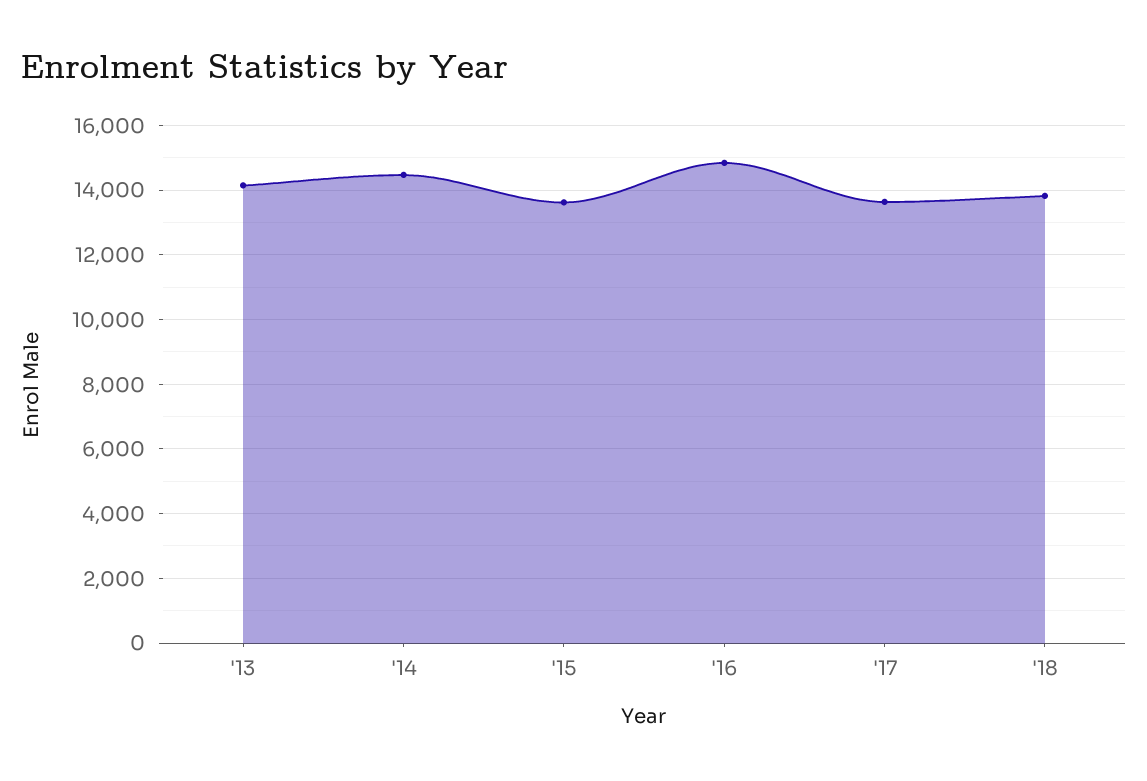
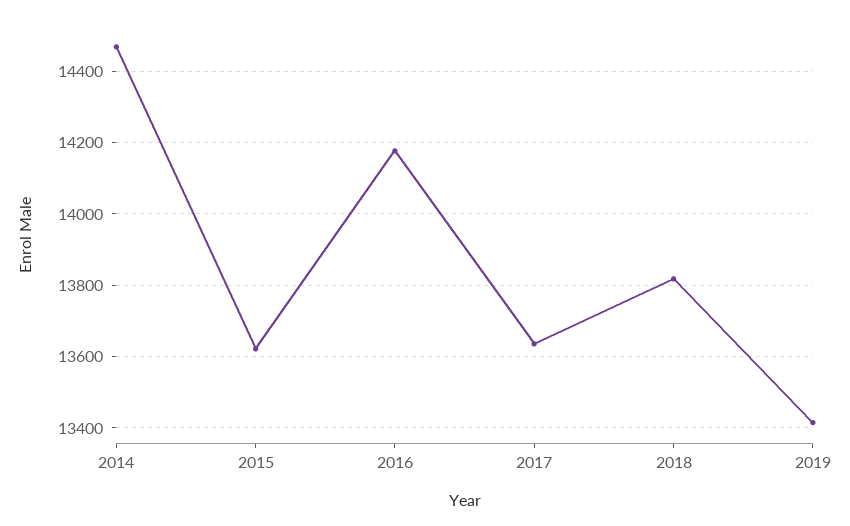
'13: 14200 -> none
'16: 14800 -> 14180
2019: none -> 13420

